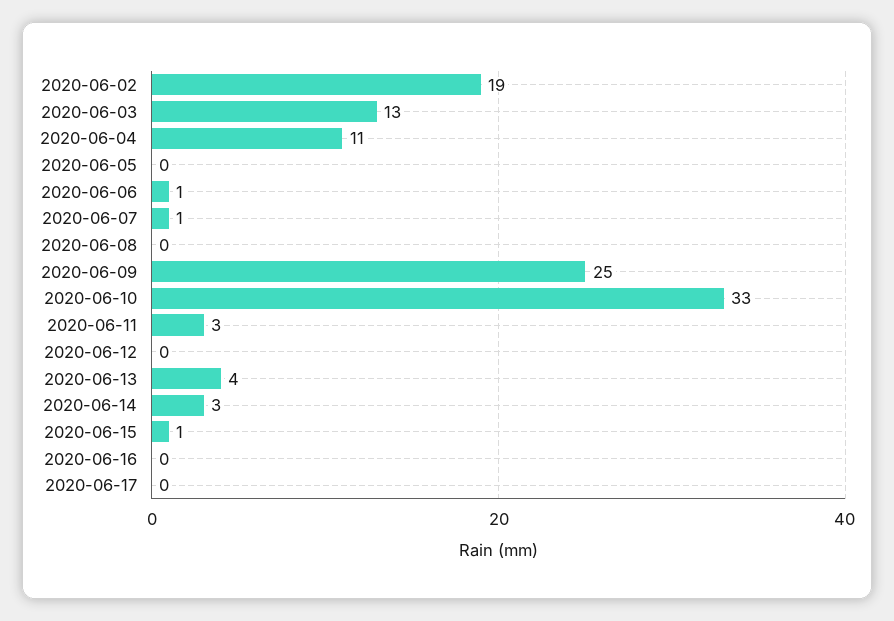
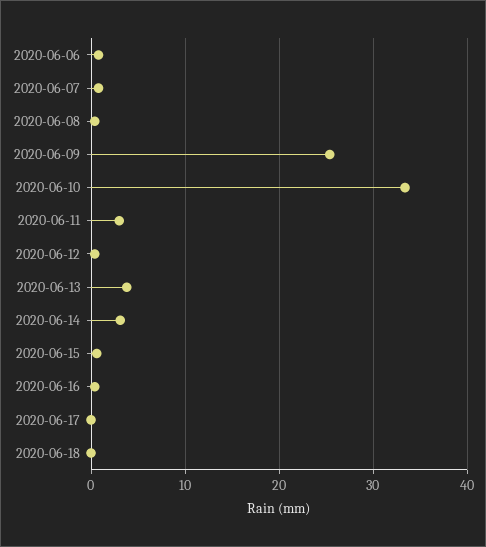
2020-06-02: 19 -> none
2020-06-03: 13 -> none
2020-06-04: 11 -> none
2020-06-05: 0 -> none
2020-06-18: none -> 0

